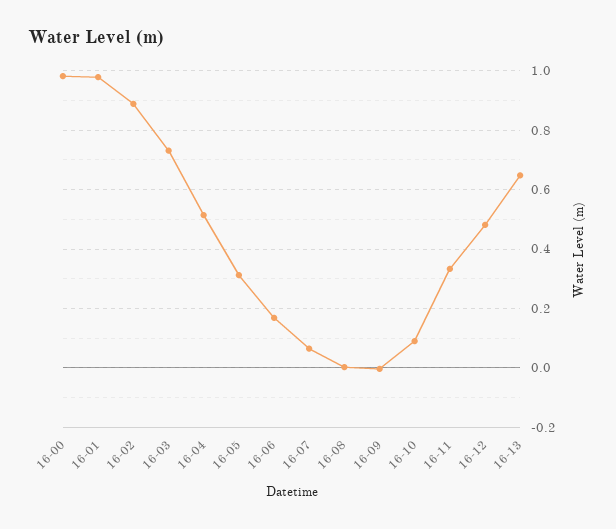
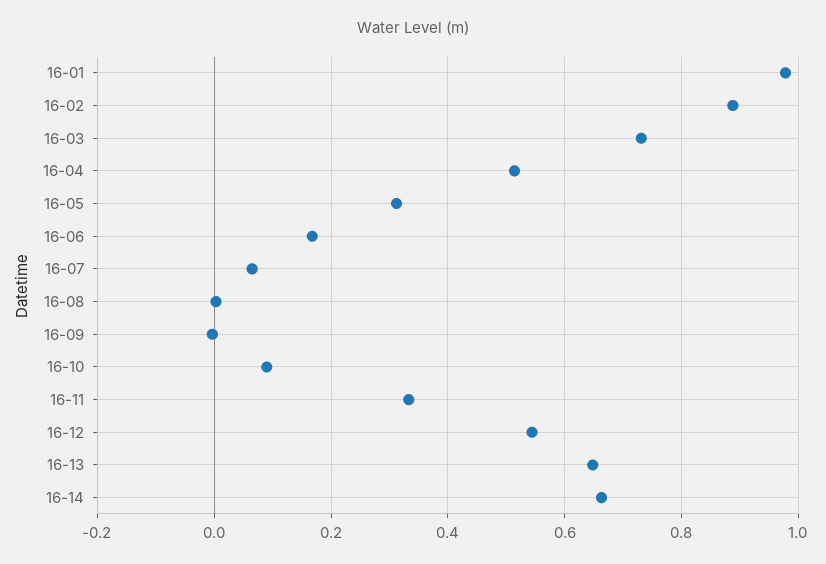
16-00: 0.975 -> none
16-12: 0.475 -> 0.54
16-14: none -> 0.66

